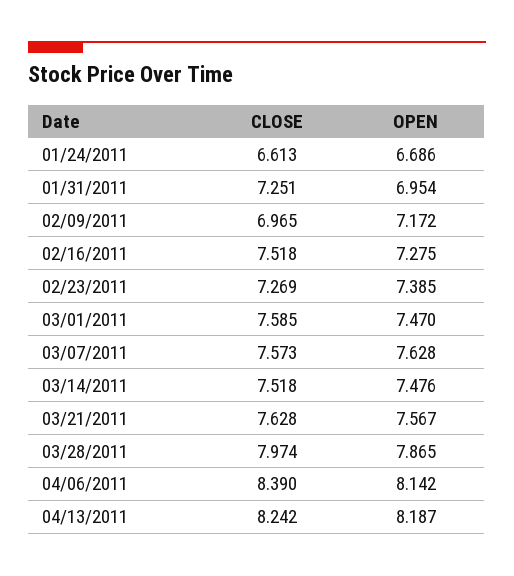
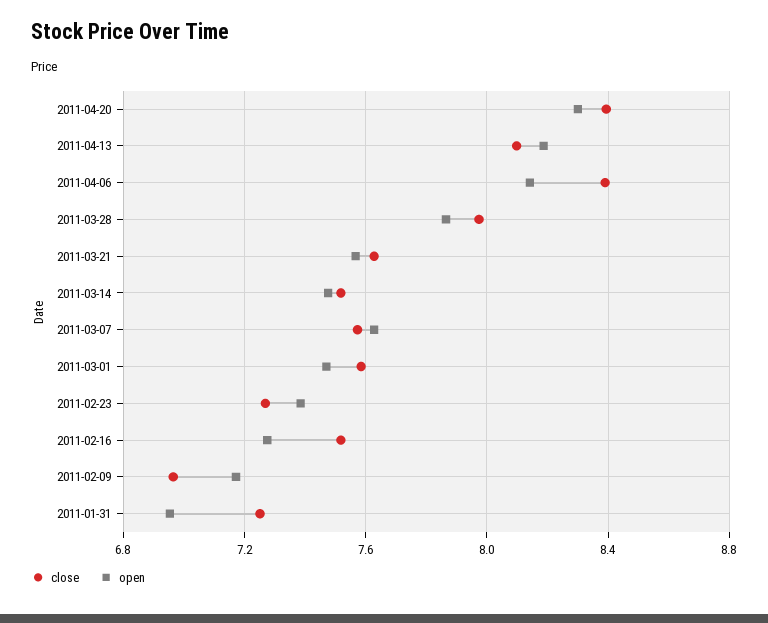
CLOSE, 01/24/2011: 6.613 -> none
OPEN, 01/24/2011: 6.686 -> none
CLOSE, 04/13/2011: 8.242 -> 8.1
CLOSE, 2011-04-20: none -> 8.4
OPEN, 2011-04-20: none -> 8.3

